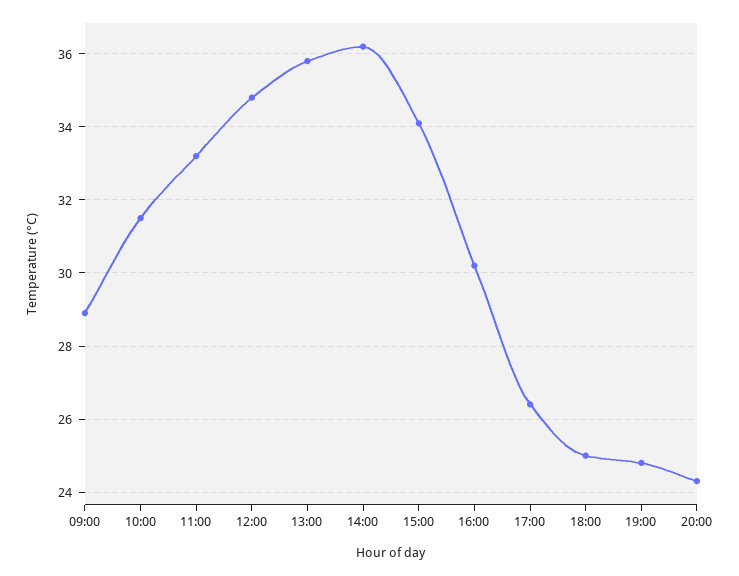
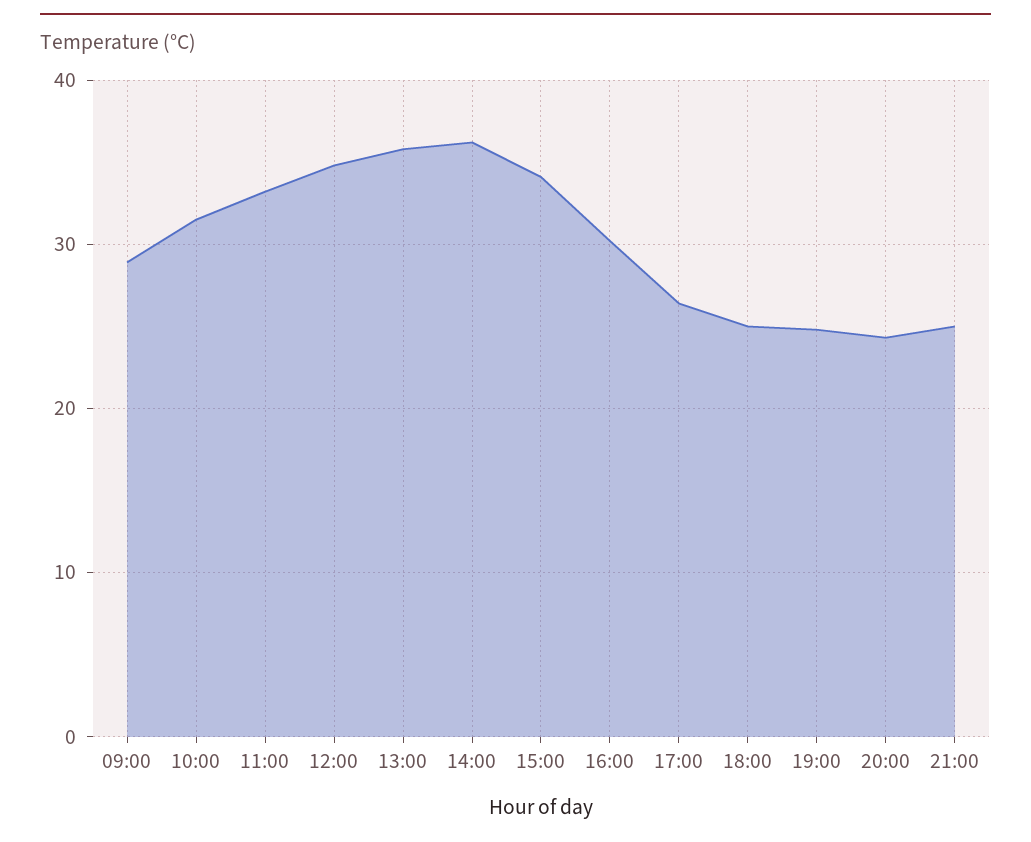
21:00: none -> 25

